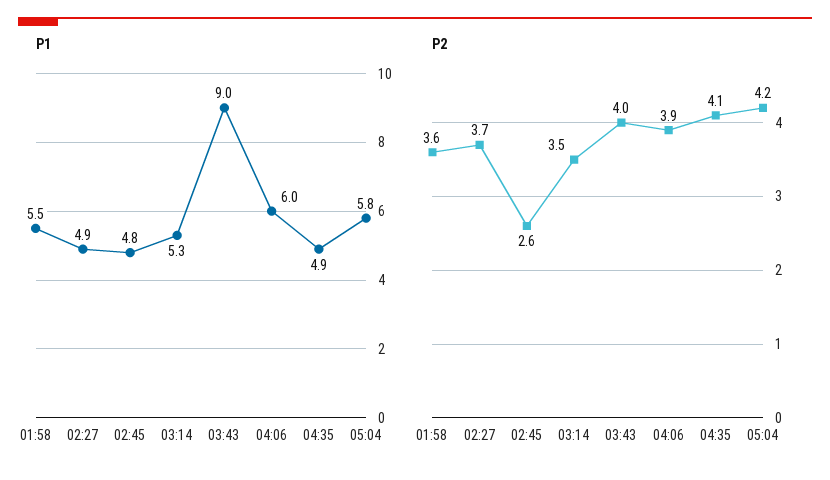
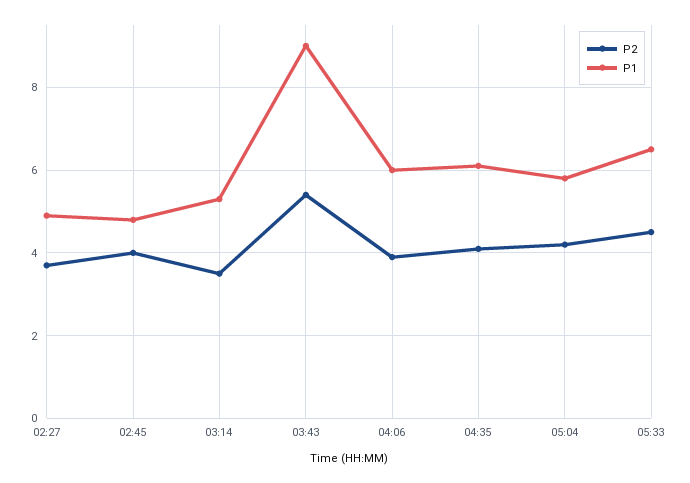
P1, 01:58: 5.5 -> none
P1, 04:35: 4.9 -> 6
P2, 01:58: 3.6 -> none
P2, 02:45: 2.6 -> 4
P2, 03:43: 4 -> 5.5
P2, 05:33: none -> 4.5
P1, 05:33: none -> 6.5

